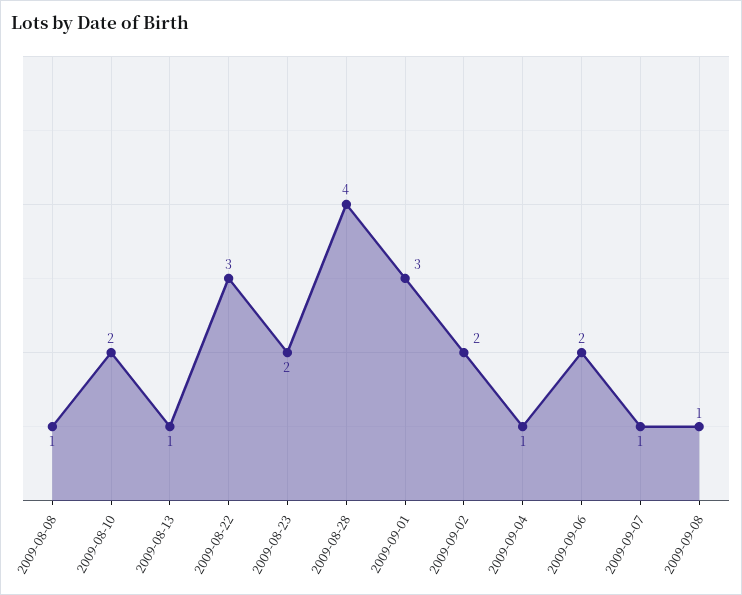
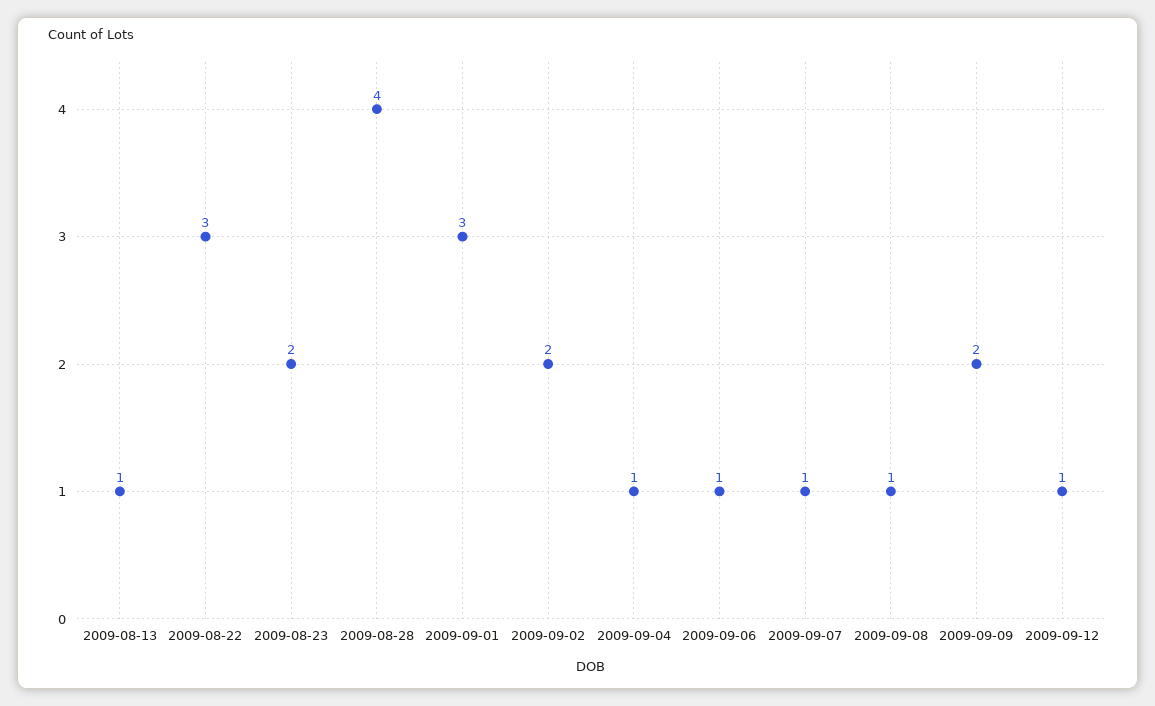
2009-08-08: 1 -> none
2009-08-10: 2 -> none
2009-09-06: 2 -> 1
2009-09-09: none -> 2
2009-09-12: none -> 1

